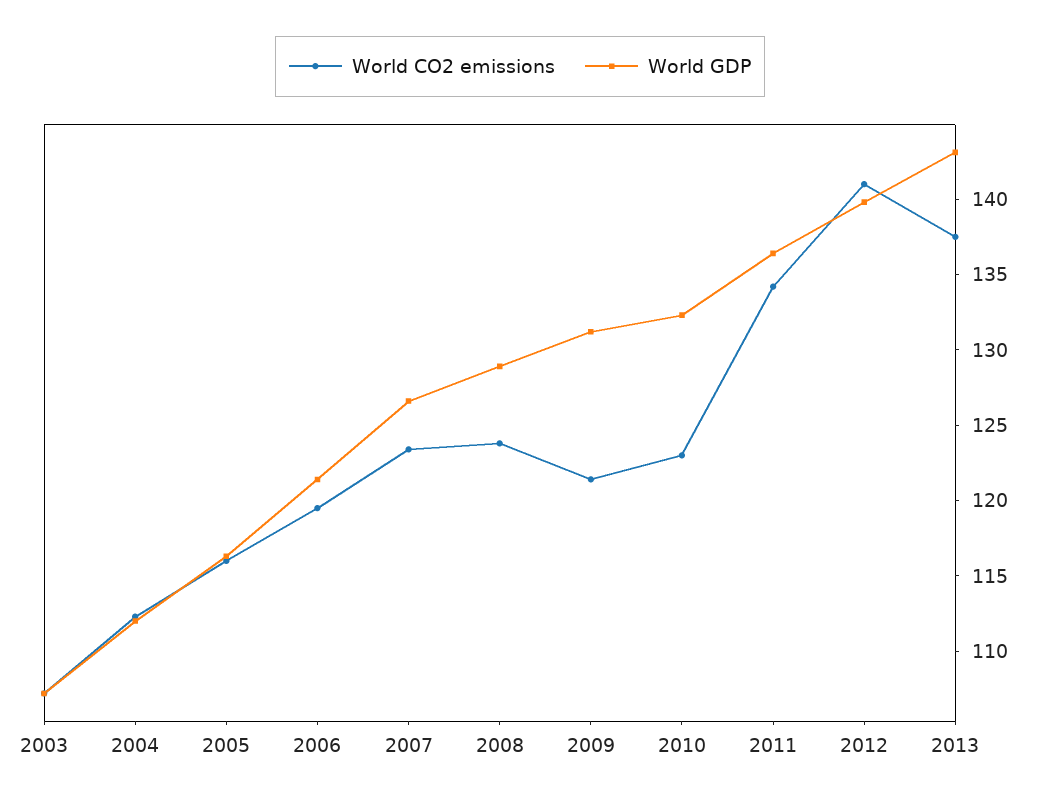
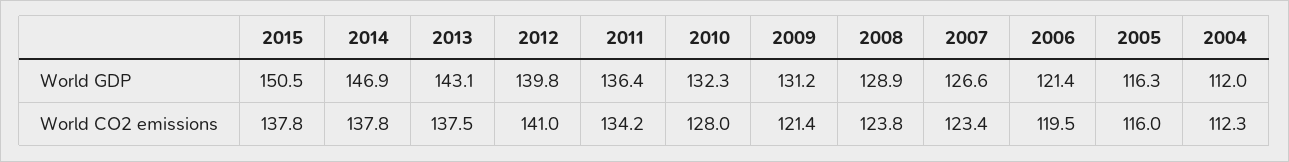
World CO2 emissions, 2003: 107 -> none
World GDP, 2003: 107 -> none
World CO2 emissions, 2010: 123 -> 128
World GDP, 2015: none -> 150.5
World GDP, 2014: none -> 146.9
World CO2 emissions, 2015: none -> 137.8
World CO2 emissions, 2014: none -> 137.8

